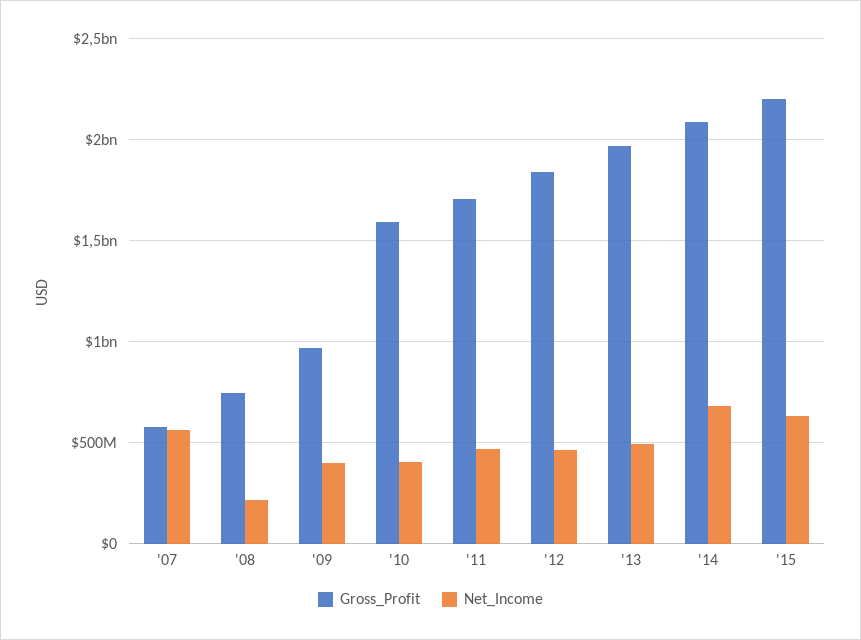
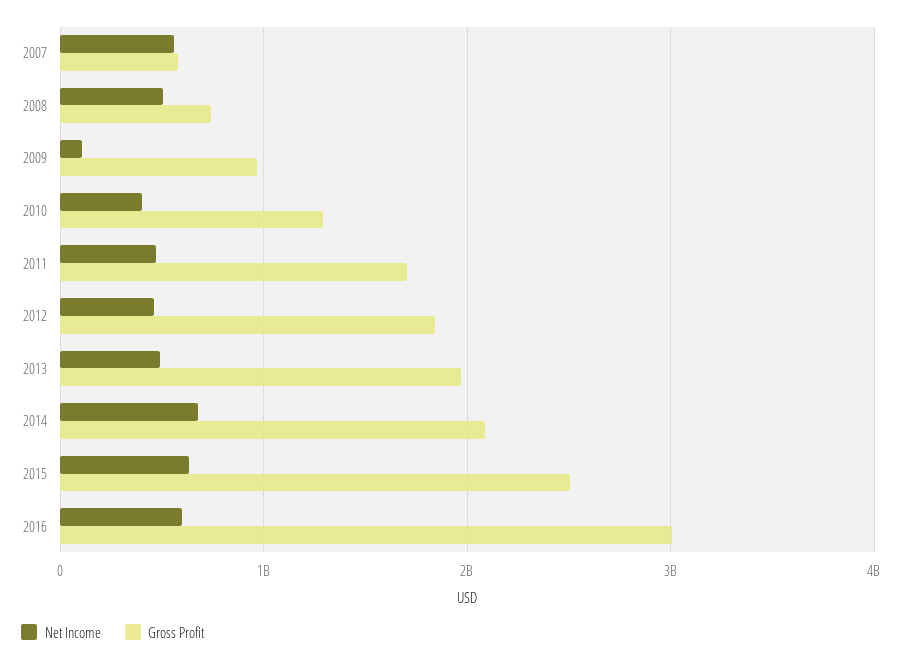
Net_Income, '08: 200000000 -> 500000000
Net_Income, '09: 400000000 -> 100000000
Gross_Profit, '10: 1600000000 -> 1300000000
Gross_Profit, '15: 2200000000 -> 2500000000
Net_Income, 2016: none -> 600000000
Gross_Profit, 2016: none -> 3000000000

